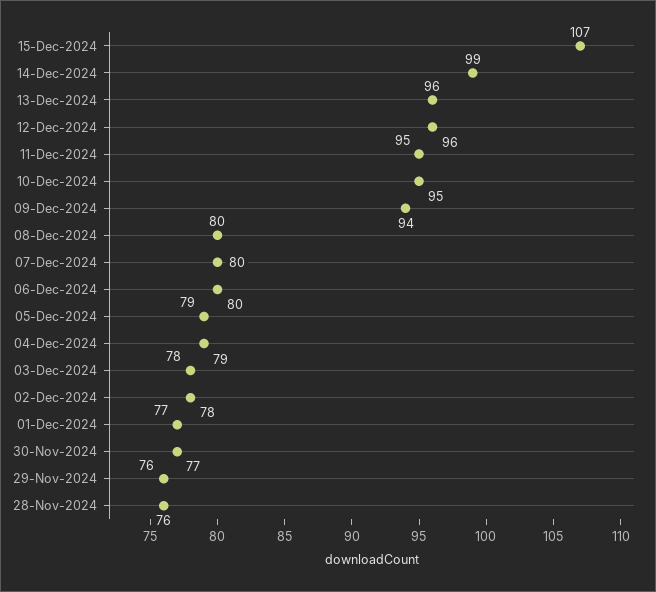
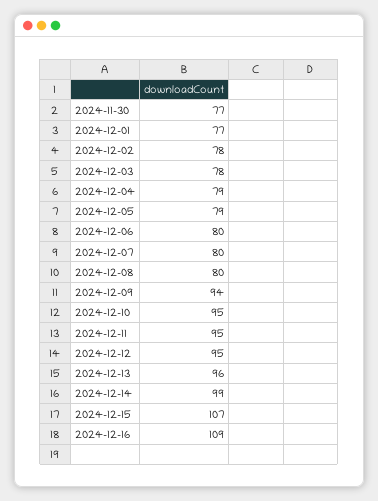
12-Dec-2024: 96 -> 95
29-Nov-2024: 76 -> none
28-Nov-2024: 76 -> none
2024-12-16: none -> 109

